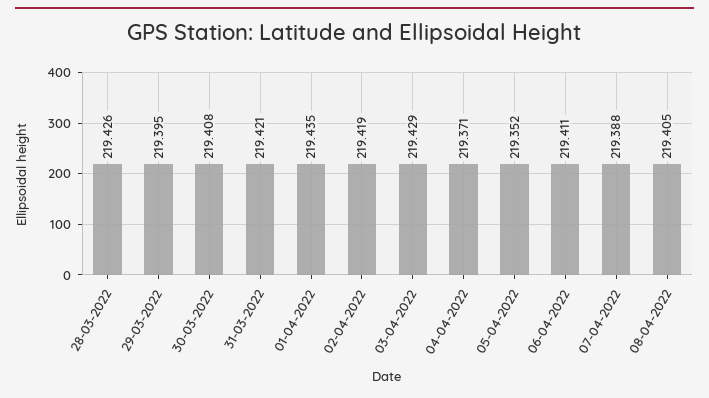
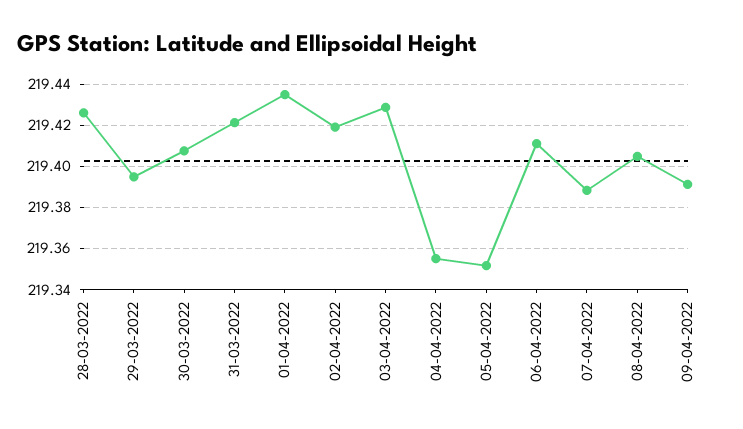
04-04-2022: 219.371 -> 219.355
09-04-2022: none -> 219.39

